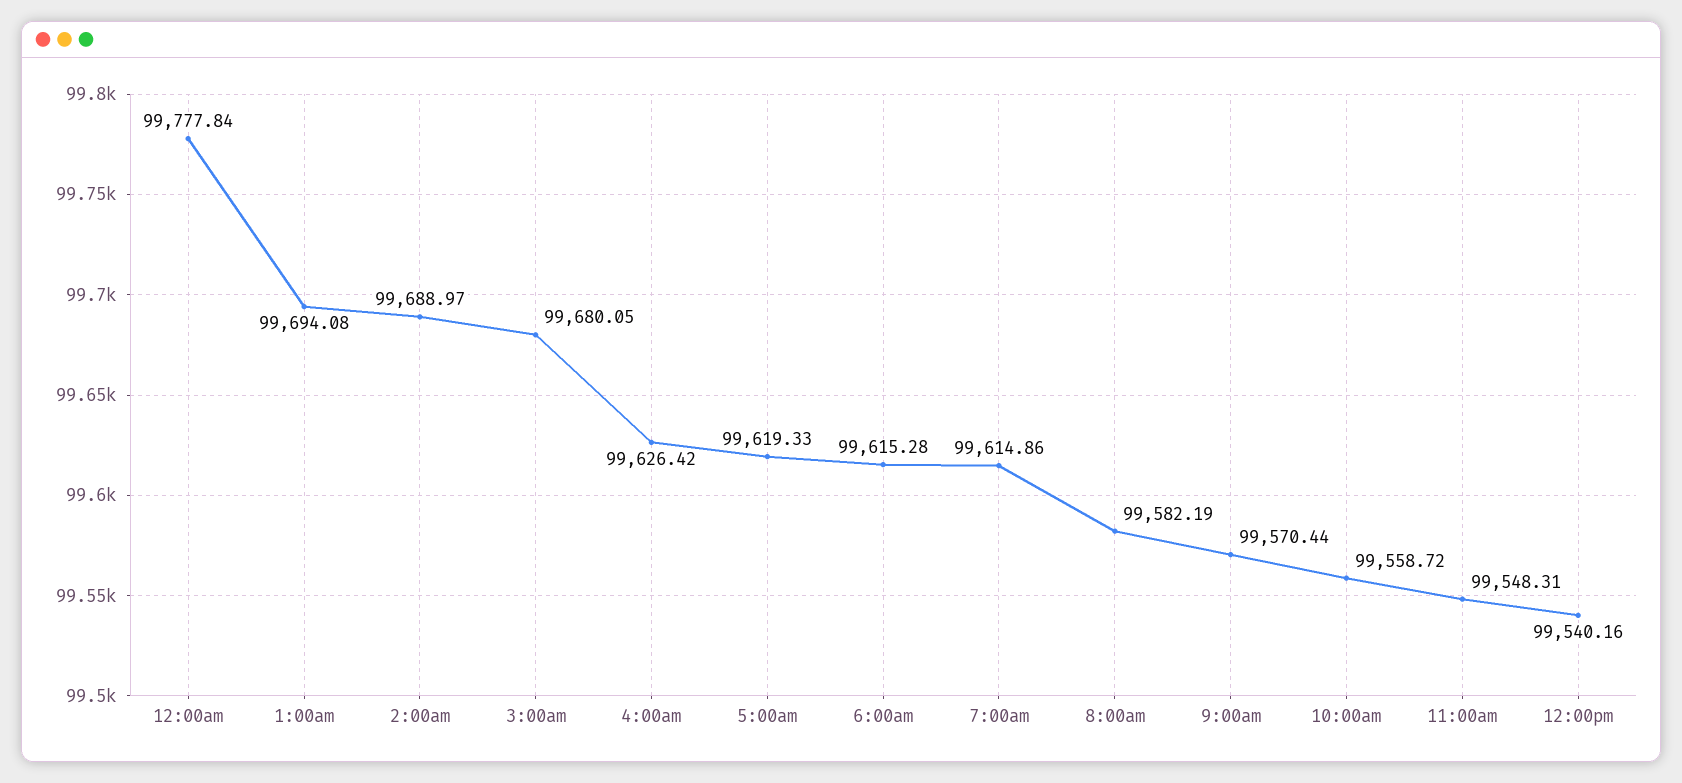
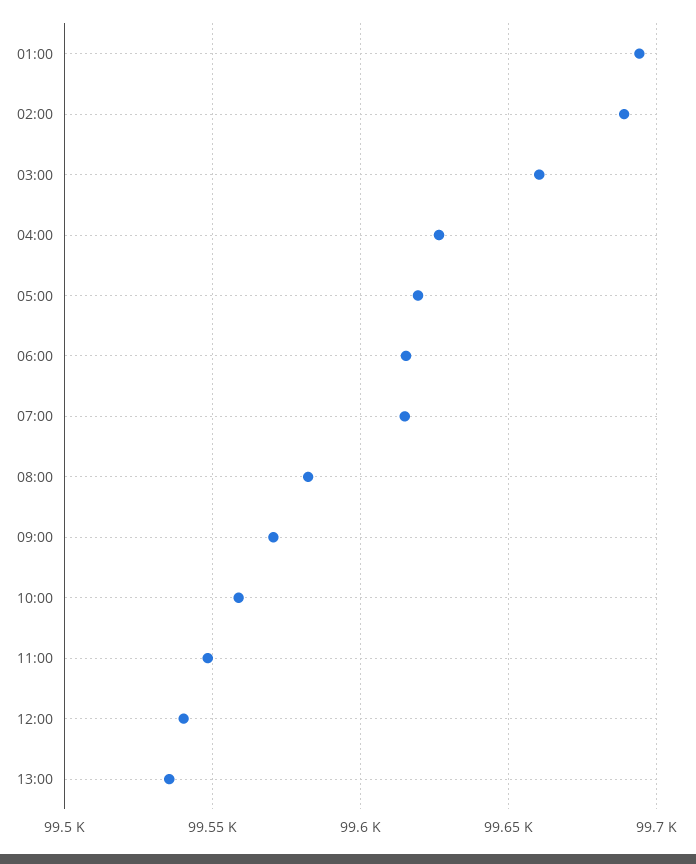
12:00am: 99777.84 -> none
3:00am: 99680.05 -> 99660
13:00: none -> 99535

